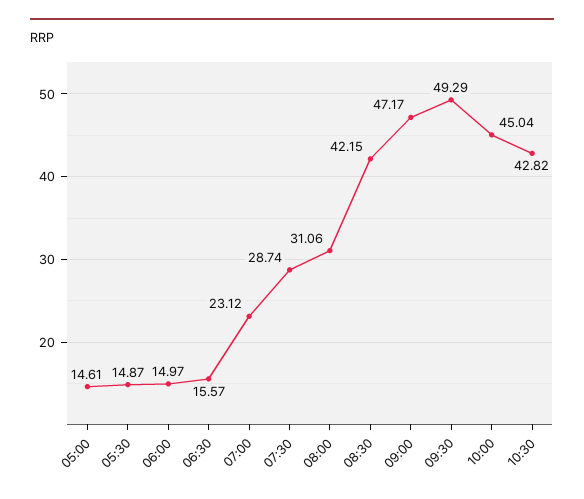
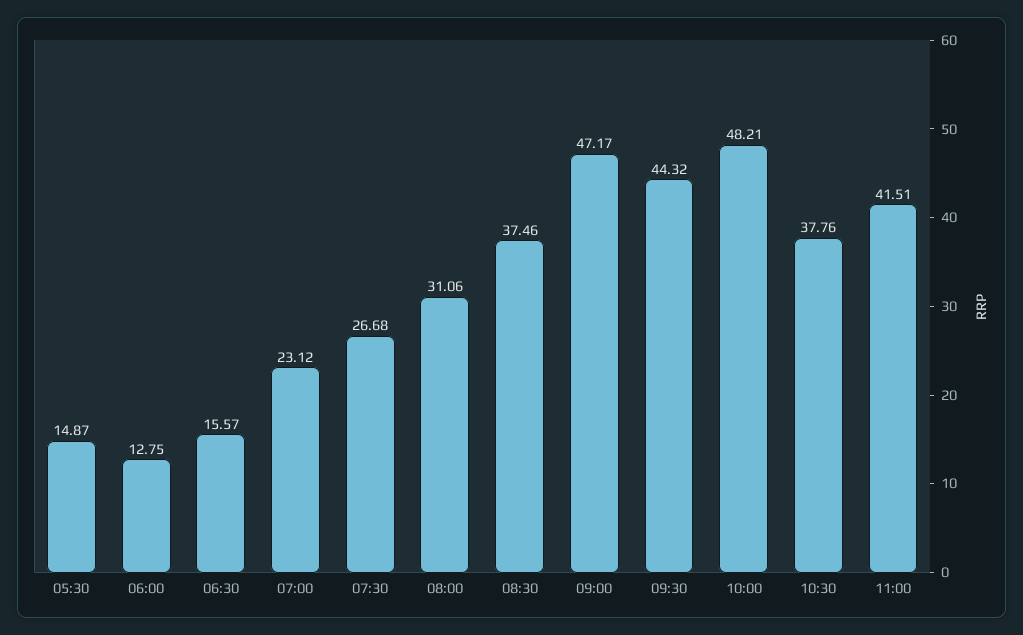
05:00: 14.61 -> none
06:00: 14.97 -> 12.75
07:30: 28.74 -> 26.68
08:30: 42.15 -> 37.46
09:30: 49.29 -> 44.32
10:00: 45.04 -> 48.21
10:30: 42.82 -> 37.76
11:00: none -> 41.51

